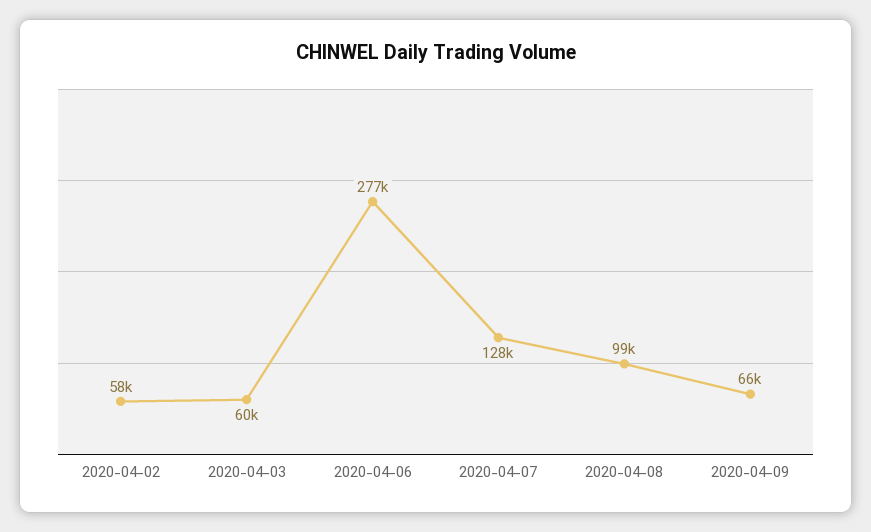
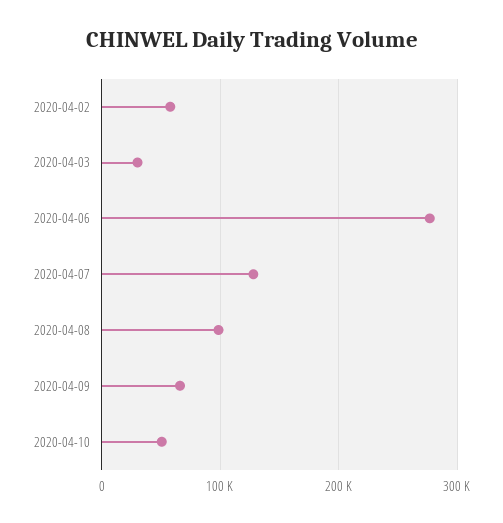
2020-04-03: 60000 -> 30000
2020-04-10: none -> 50000

